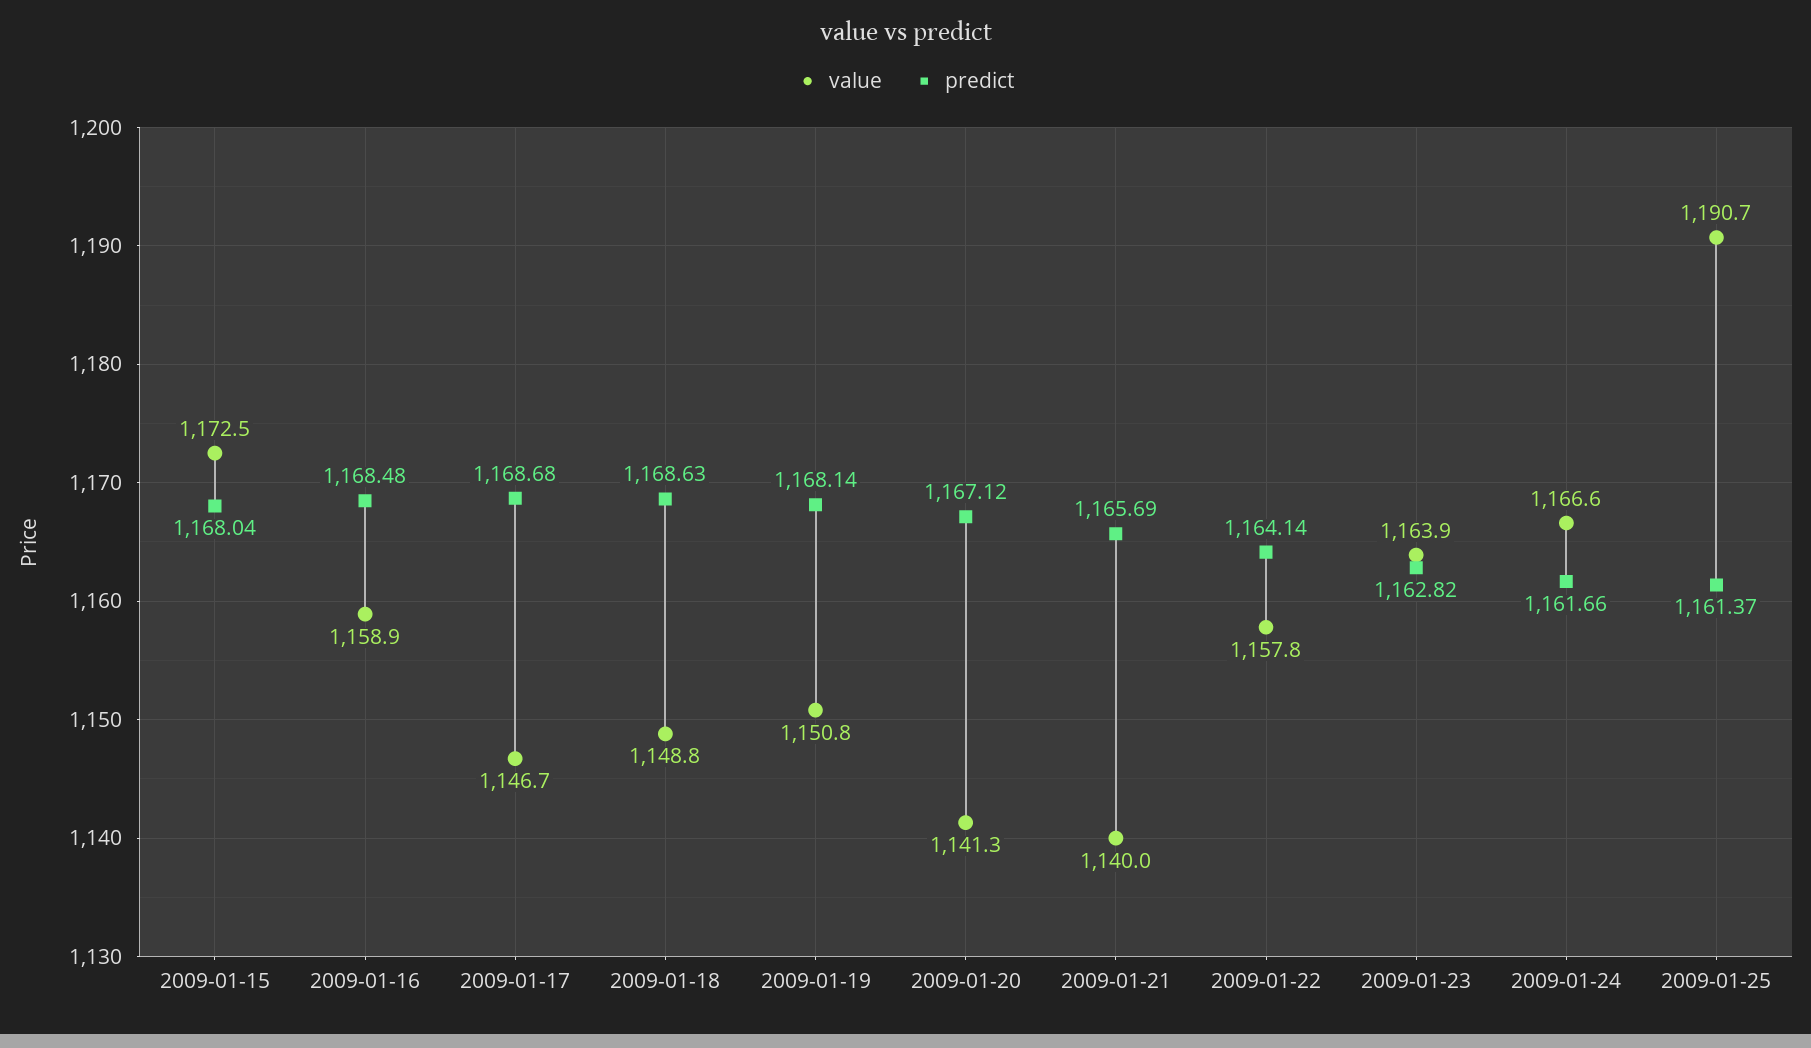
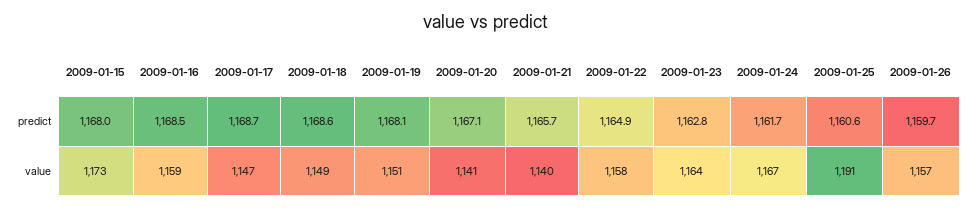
predict, 2009-01-22: 1164.14 -> 1164.9
predict, 2009-01-25: 1161.37 -> 1160.6
predict, 2009-01-26: none -> 1159.7
value, 2009-01-26: none -> 1157

